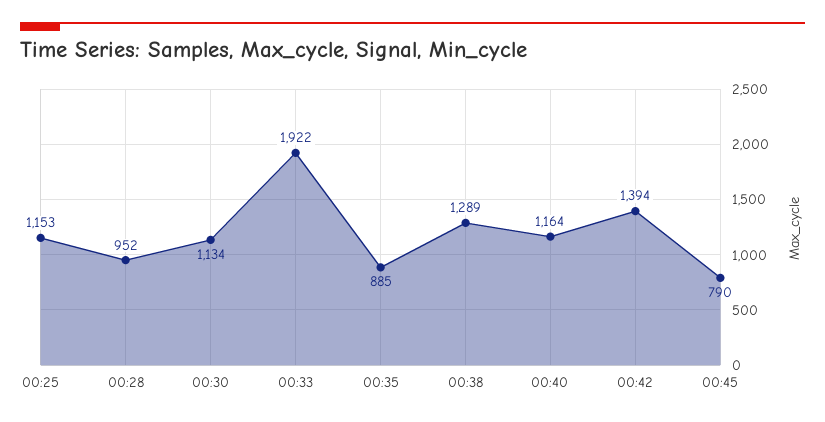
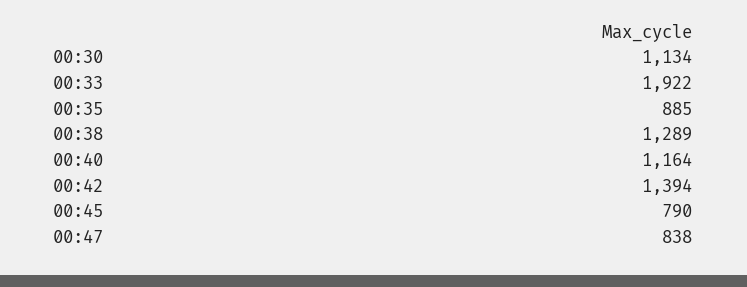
00:25: 1153 -> none
00:28: 952 -> none
00:47: none -> 838

